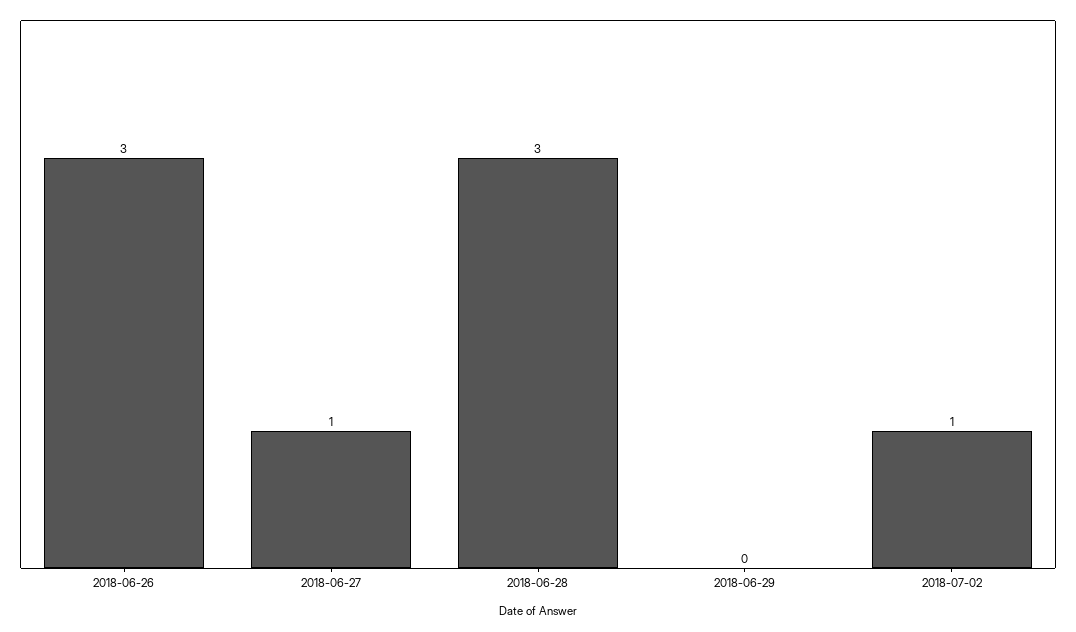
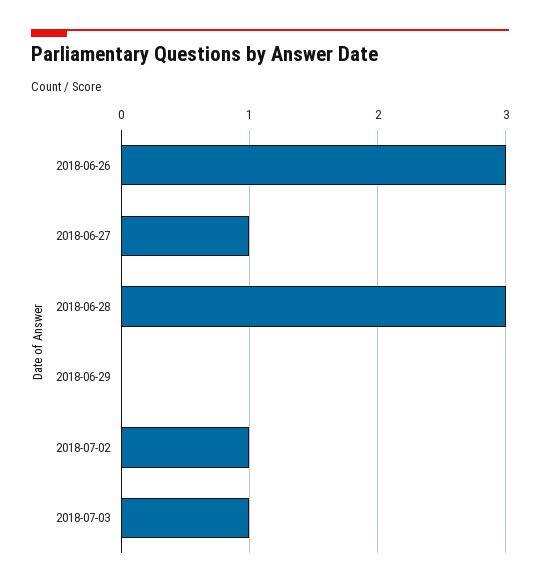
2018-07-03: none -> 1

